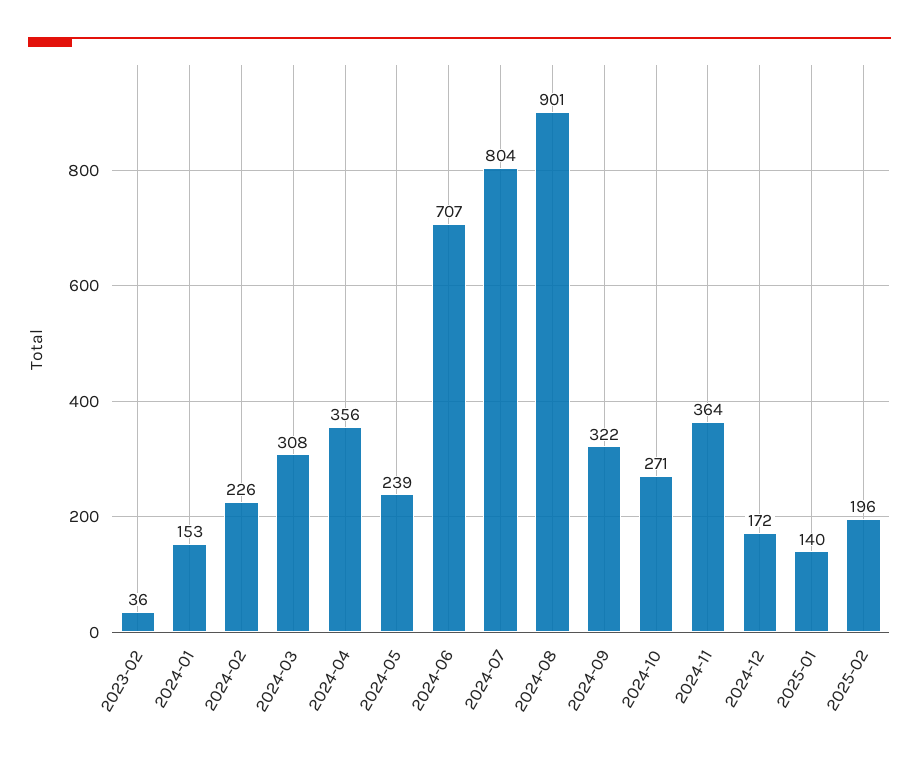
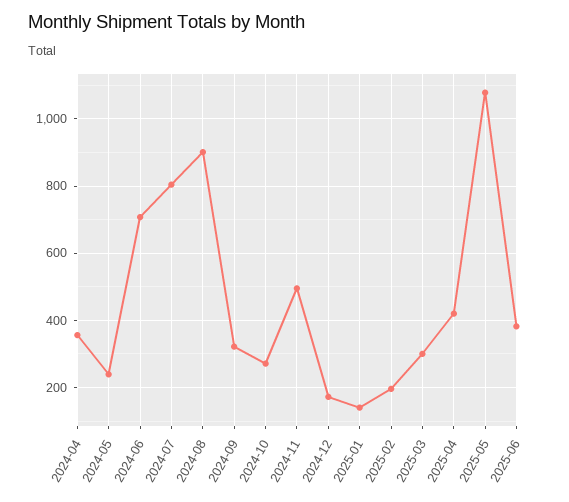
2023-02: 36 -> none
2024-01: 153 -> none
2024-02: 226 -> none
2024-03: 308 -> none
2024-11: 364 -> 500
2025-03: none -> 300
2025-04: none -> 420
2025-05: none -> 1080
2025-06: none -> 380

